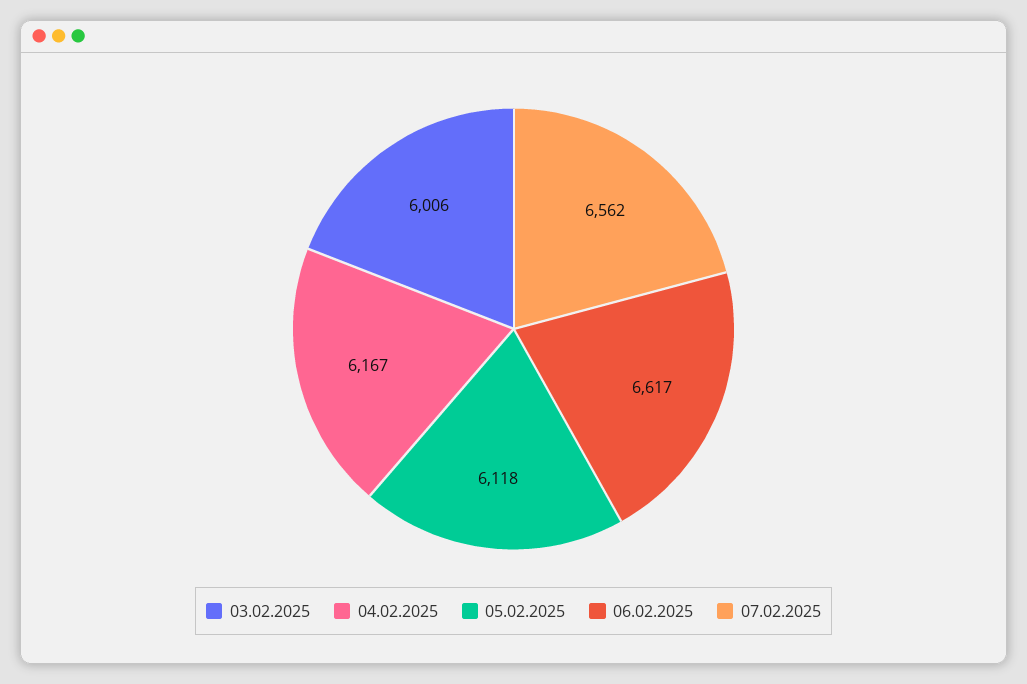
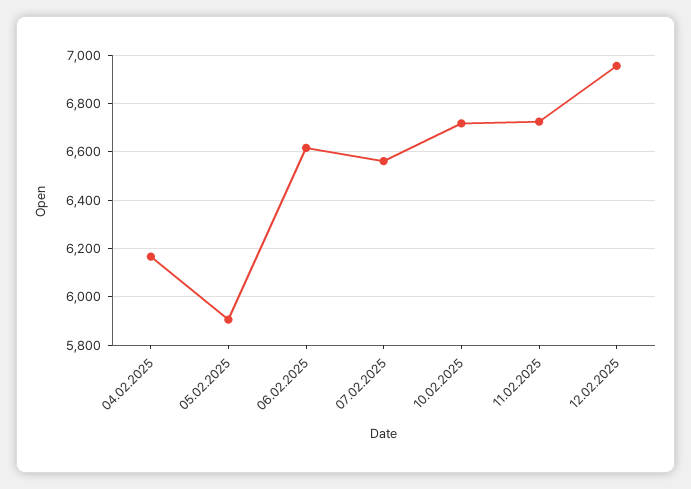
03.02.2025: 6006 -> none
05.02.2025: 6118 -> 5900
10.02.2025: none -> 6725
11.02.2025: none -> 6725
12.02.2025: none -> 6950

